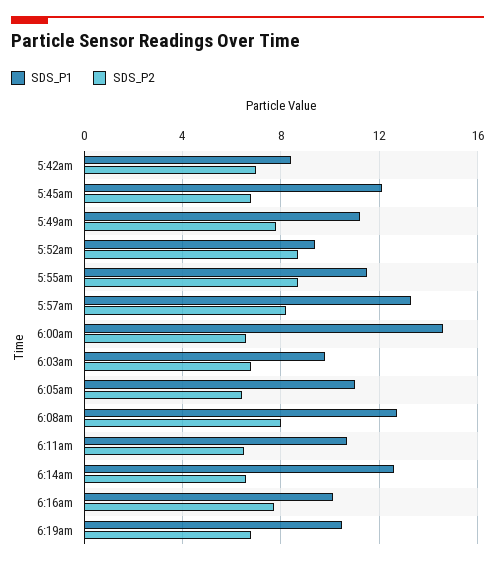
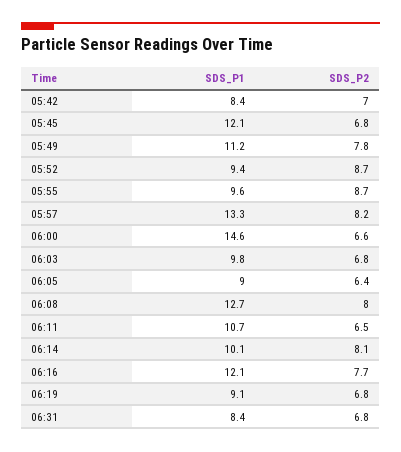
SDS_P1, 5:55am: 11.5 -> 9.6
SDS_P1, 6:05am: 11 -> 9
SDS_P1, 6:14am: 12.5 -> 10.1
SDS_P2, 6:14am: 6.5 -> 8.1
SDS_P1, 6:16am: 10 -> 12.1
SDS_P1, 6:19am: 10.5 -> 9.1
SDS_P1, 06:31: none -> 8.4
SDS_P2, 06:31: none -> 6.8

